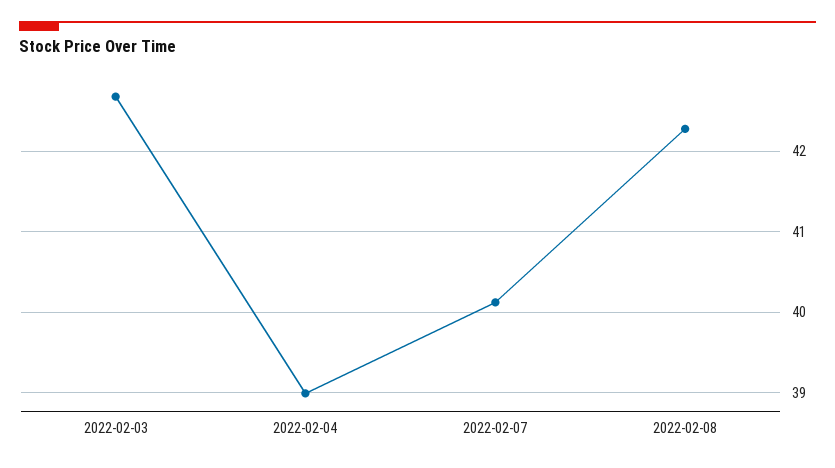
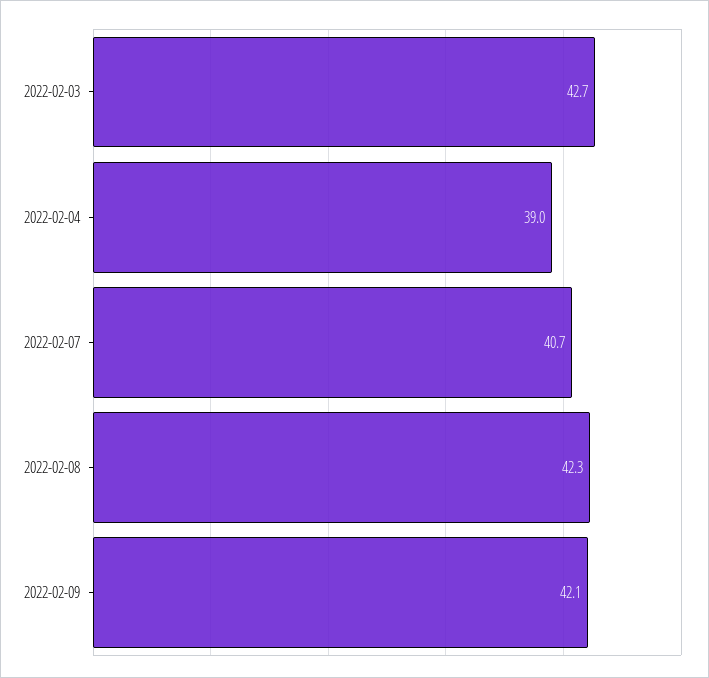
2022-02-07: 40.1 -> 40.7
2022-02-09: none -> 42.1

